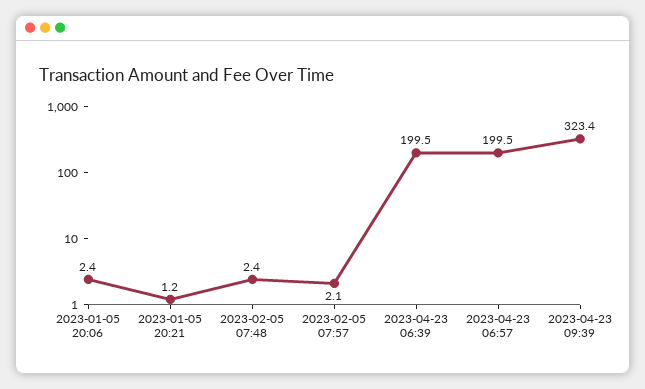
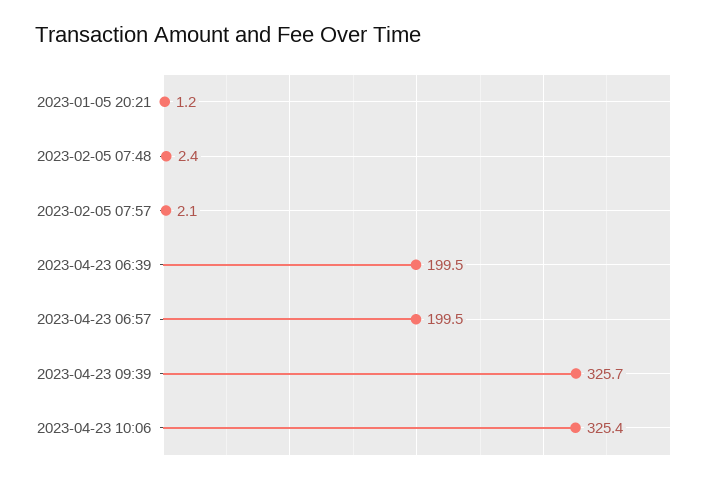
2023-01-05 20:06: 2.4 -> none
2023-04-23 09:39: 323.4 -> 325.7
2023-04-23 10:06: none -> 325.4

